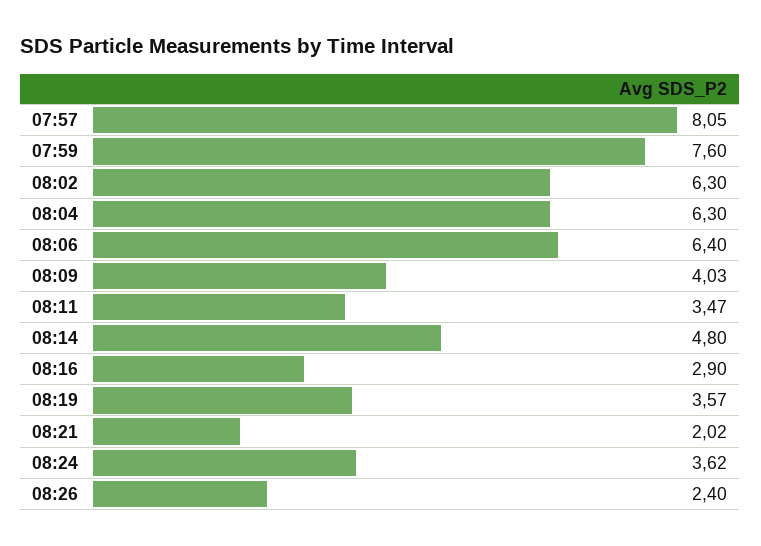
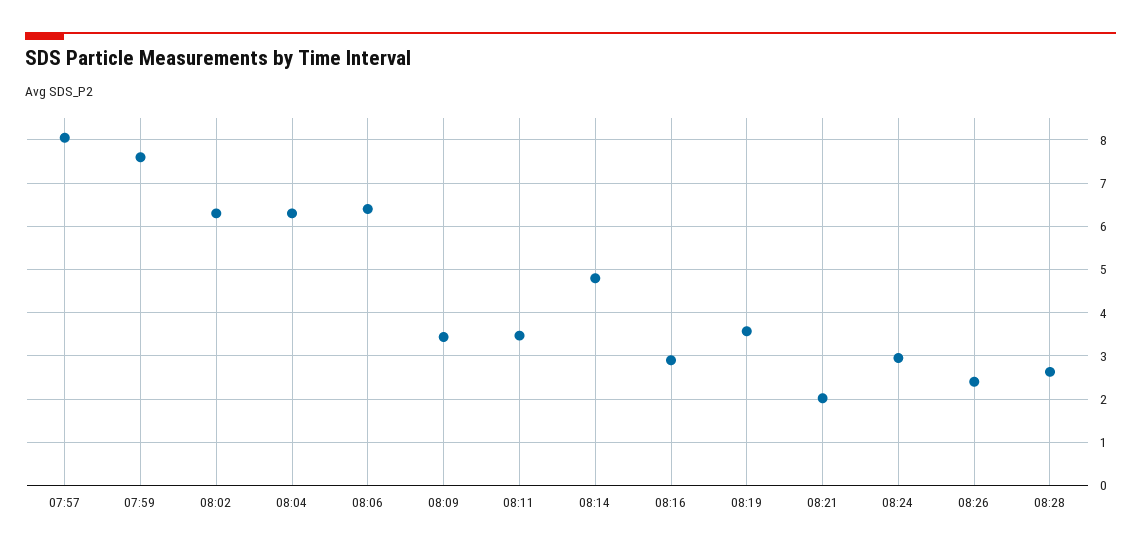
08:09: 4.03 -> 3.4
08:24: 3.62 -> 3
08:28: none -> 2.6

